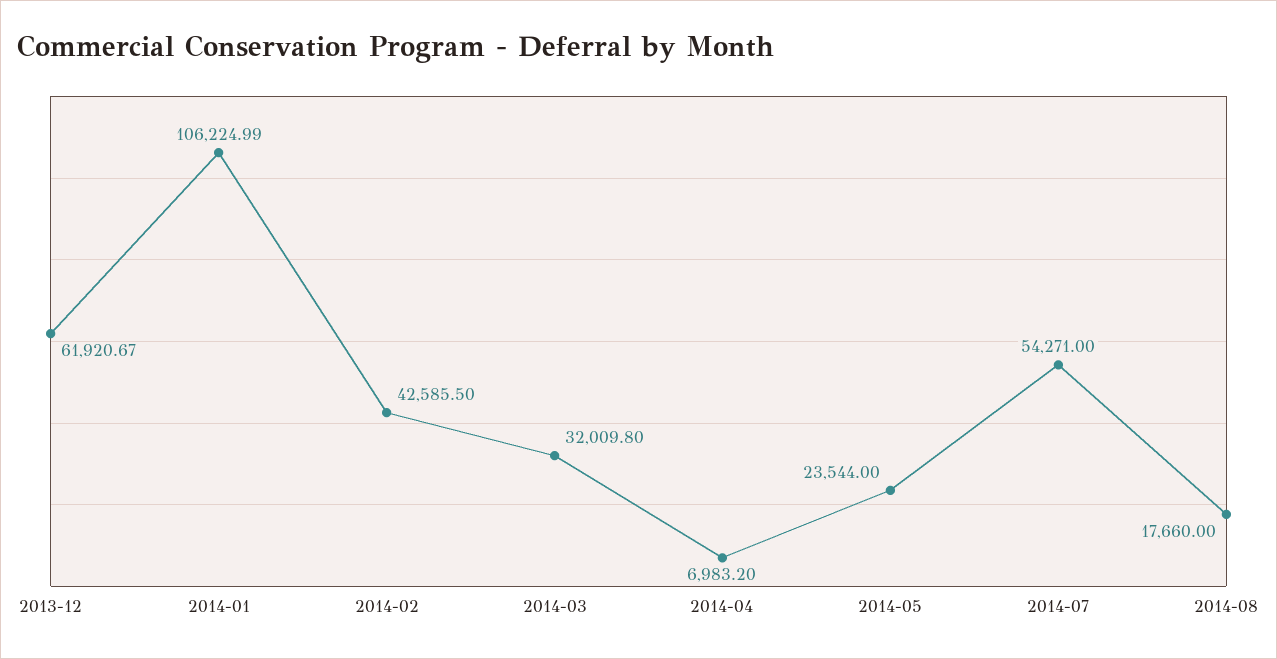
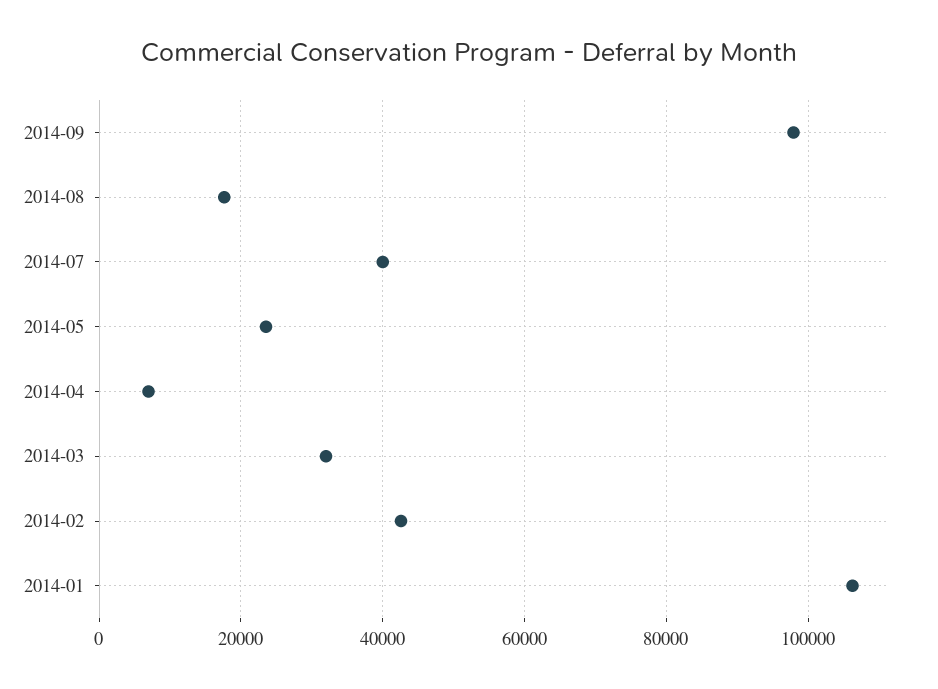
2013-12: 61920.67 -> none
2014-07: 54271 -> 40000
2014-09: none -> 98000

